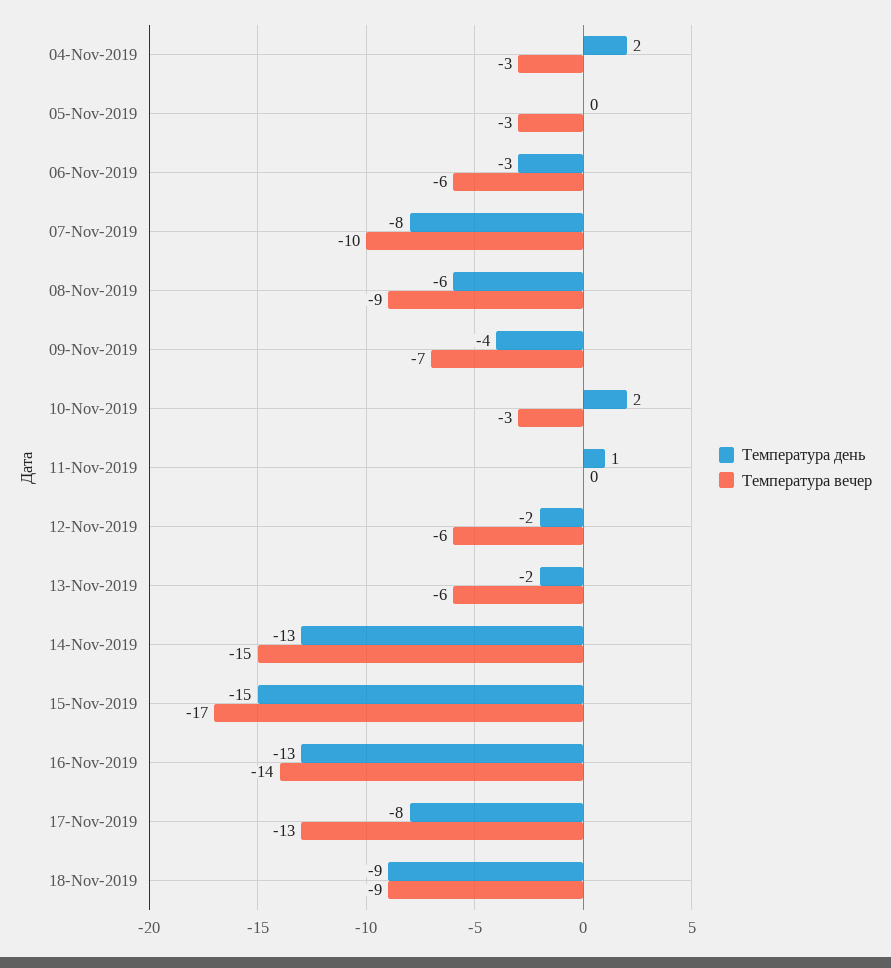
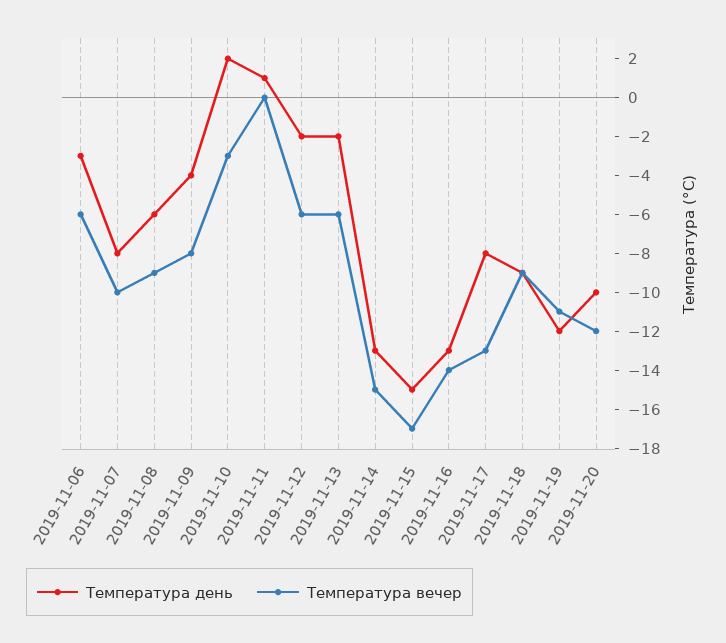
Температура день, 04-Nov-2019: 2 -> none
Температура вечер, 04-Nov-2019: -3 -> none
Температура день, 05-Nov-2019: 0 -> none
Температура вечер, 05-Nov-2019: -3 -> none
Температура вечер, 09-Nov-2019: -7 -> -8
Температура день, 2019-11-19: none -> -12
Температура вечер, 2019-11-19: none -> -11
Температура день, 2019-11-20: none -> -10
Температура вечер, 2019-11-20: none -> -12

